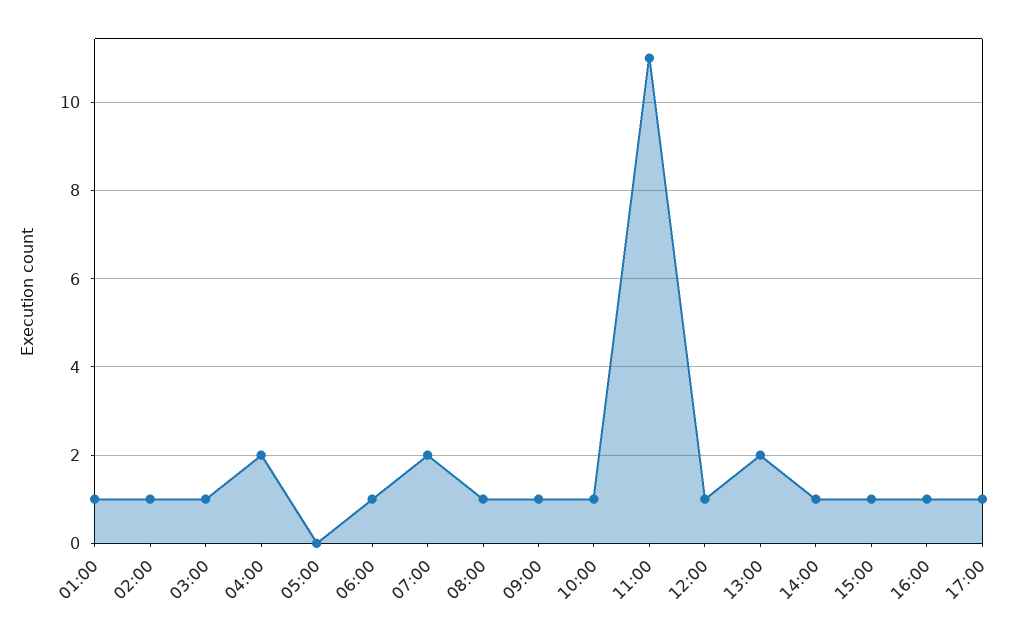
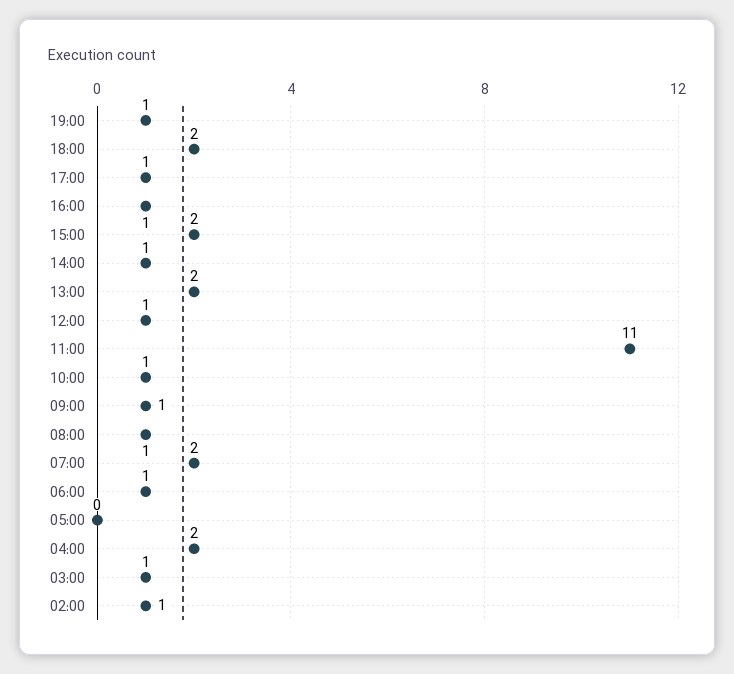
01:00: 1 -> none
15:00: 1 -> 2
19:00: none -> 1
18:00: none -> 2

